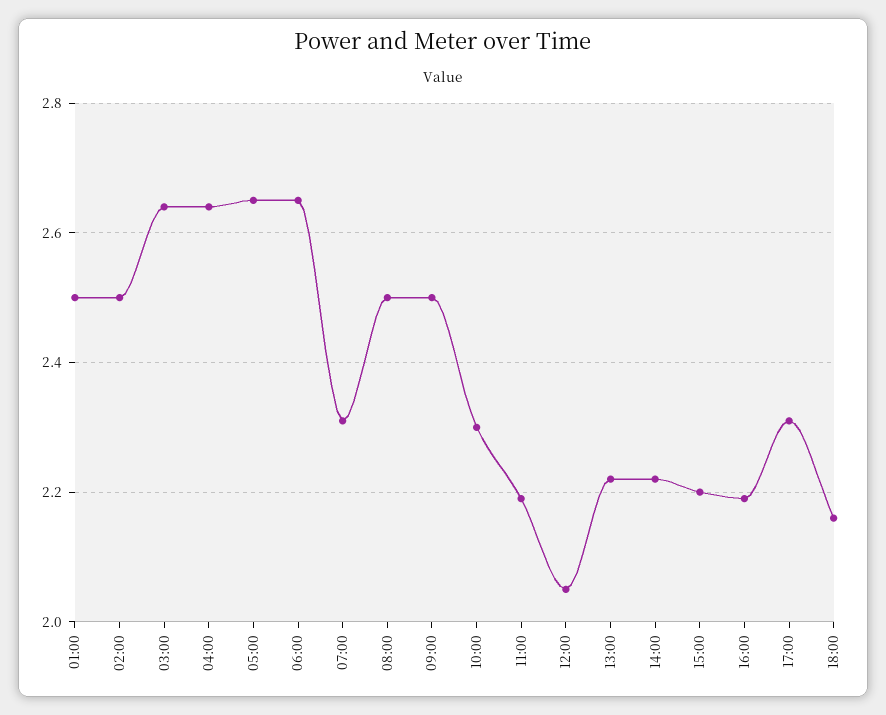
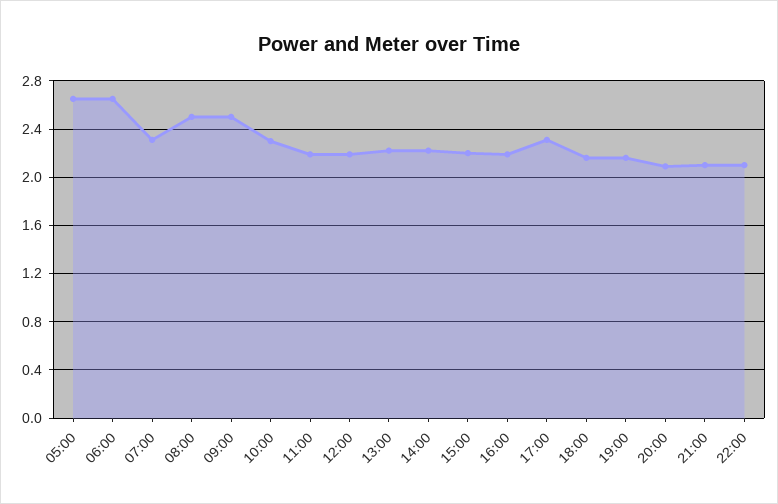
01:00: 2.5 -> none
02:00: 2.5 -> none
03:00: 2.65 -> none
04:00: 2.65 -> none
12:00: 2.05 -> 2.2
19:00: none -> 2.15
20:00: none -> 2.1
21:00: none -> 2.1
22:00: none -> 2.1

